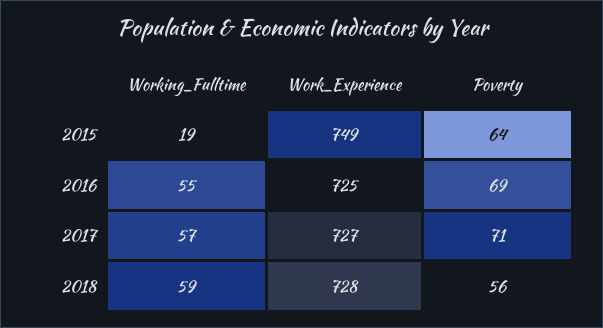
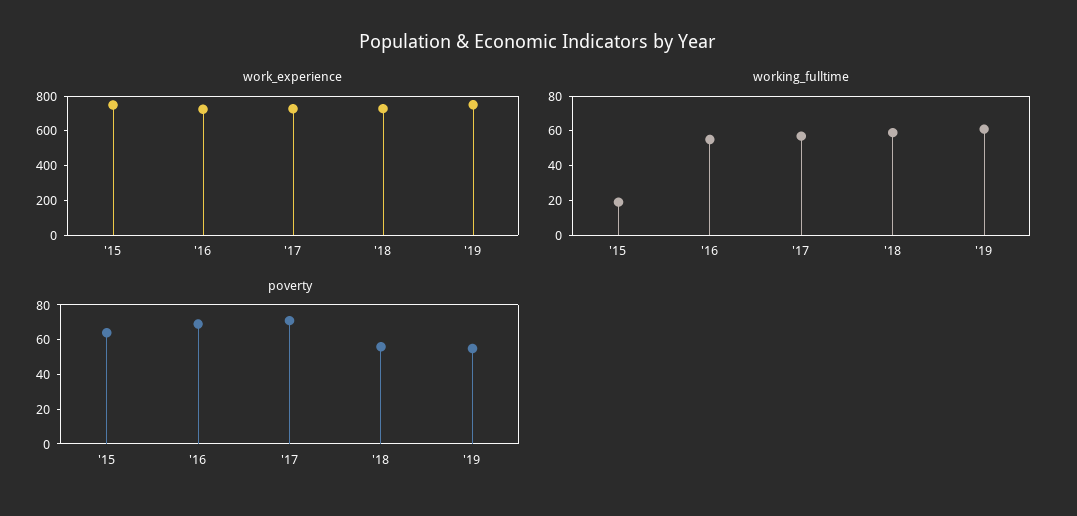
Work_Experience, '19: none -> 750
Working_Fulltime, '19: none -> 60
Poverty, '19: none -> 55

